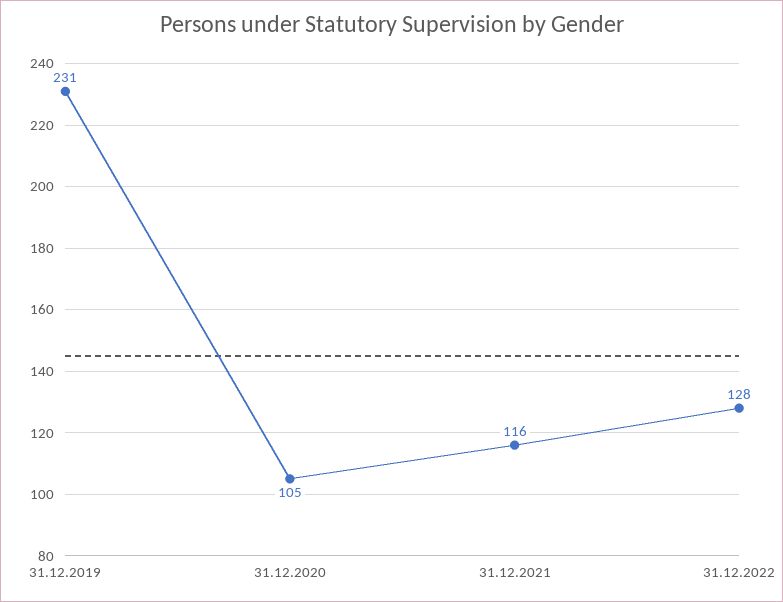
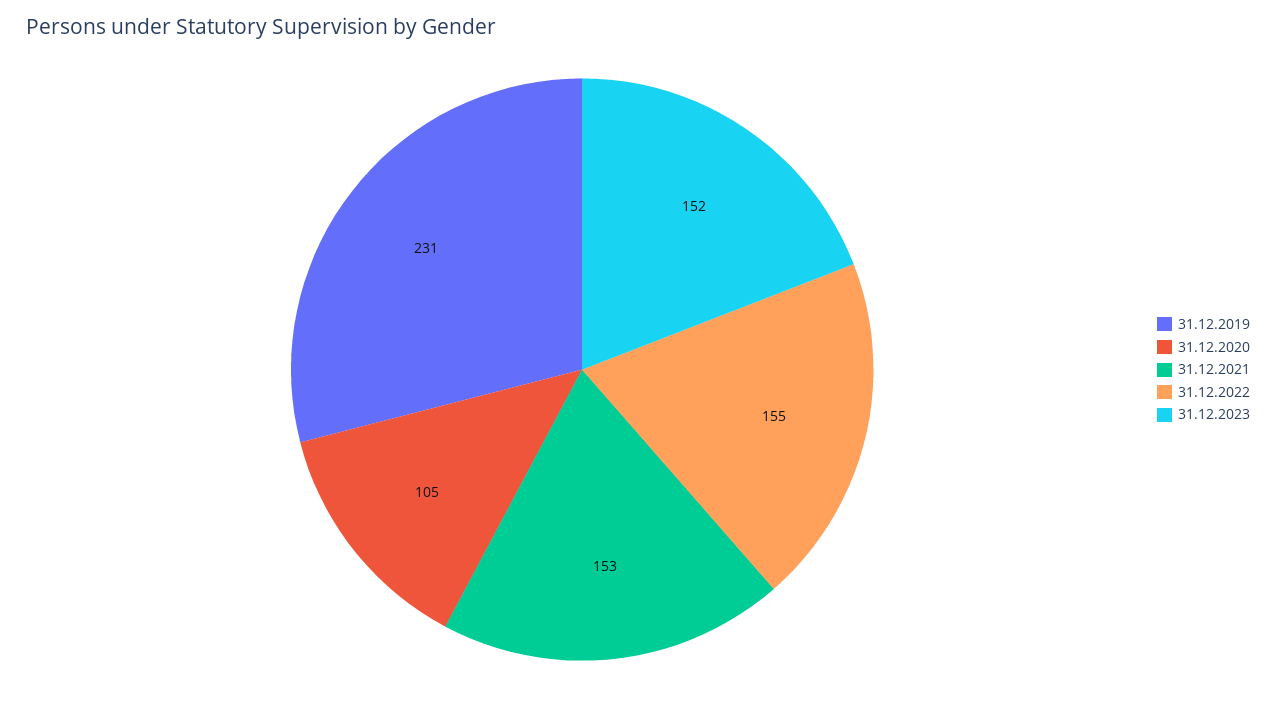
31.12.2021: 116 -> 153
31.12.2022: 128 -> 155
31.12.2023: none -> 152

